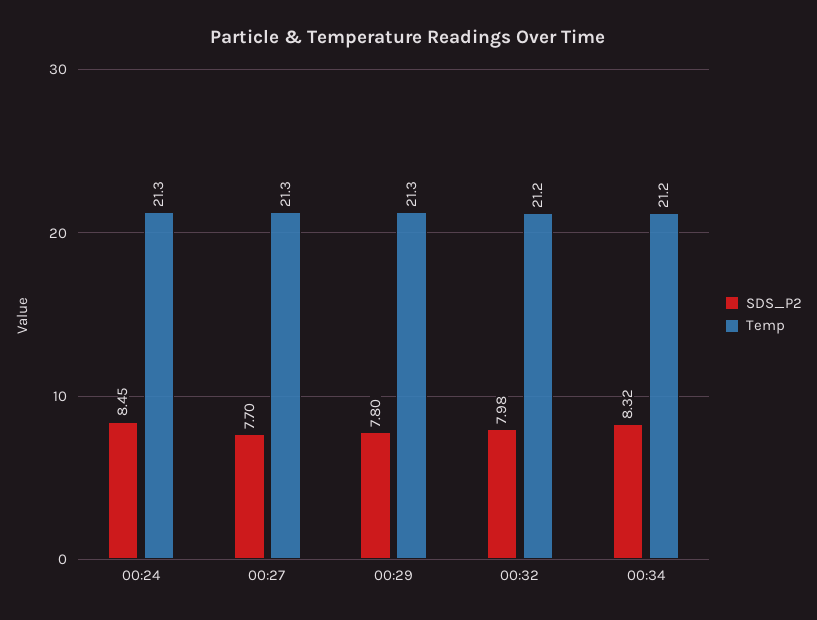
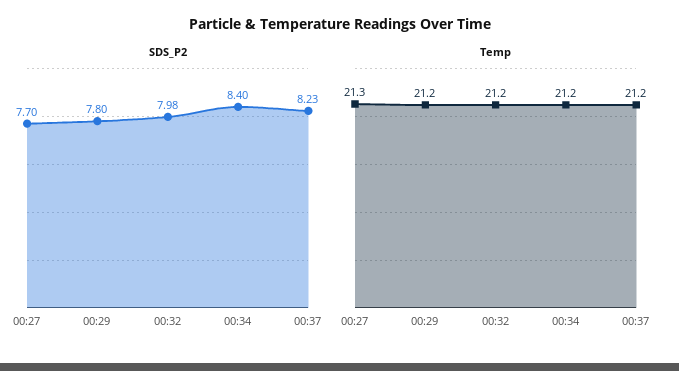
SDS_P2, 00:24: 8.45 -> none
Temp, 00:24: 21.3 -> none
Temp, 00:29: 21.3 -> 21.2
SDS_P2, 00:34: 8.32 -> 8.4
SDS_P2, 00:37: none -> 8.23
Temp, 00:37: none -> 21.2

